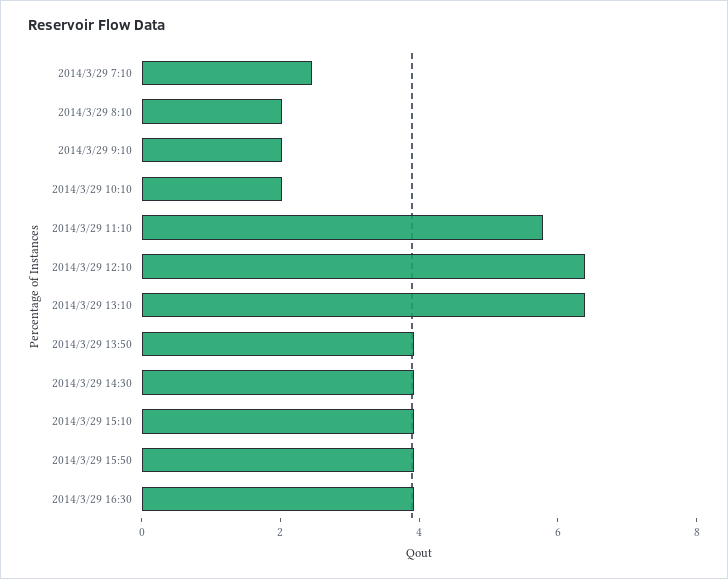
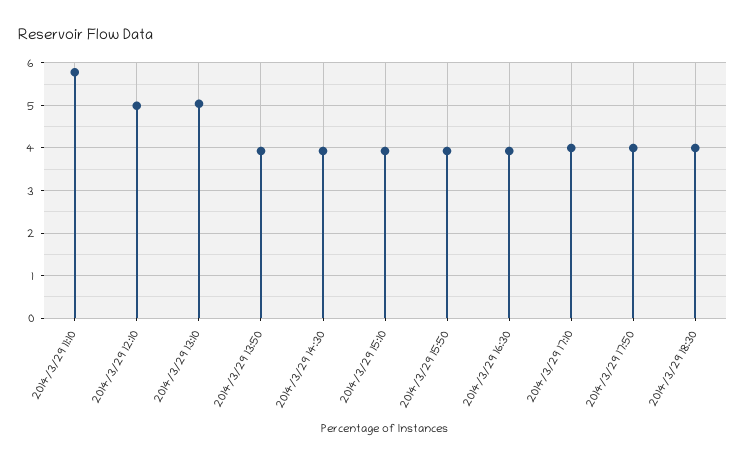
2014/3/29 7:10: 2.5 -> none
2014/3/29 8:10: 2 -> none
2014/3/29 9:10: 2 -> none
2014/3/29 10:10: 2 -> none
2014/3/29 12:10: 6.5 -> 5
2014/3/29 13:10: 6.5 -> 5
2014/3/29 17:10: none -> 4
2014/3/29 17:50: none -> 4
2014/3/29 18:30: none -> 4

